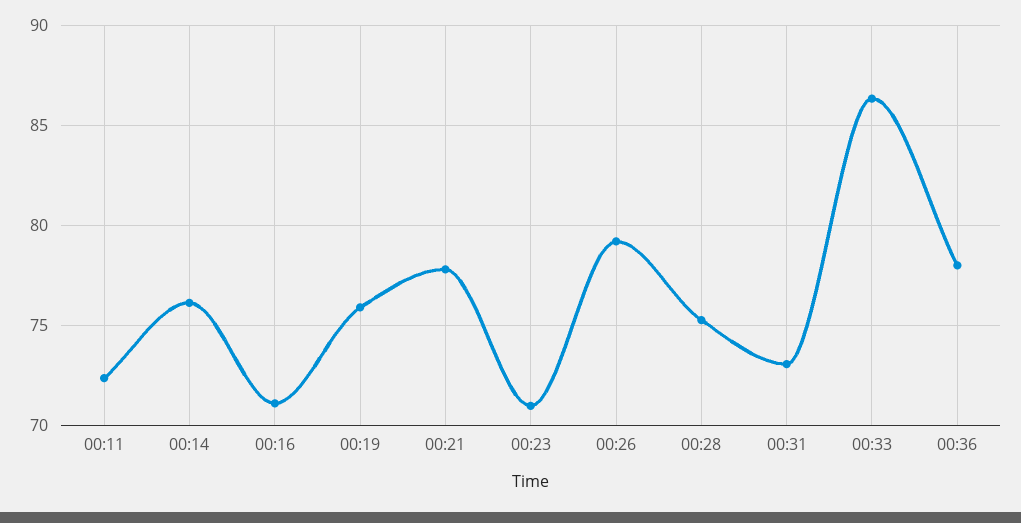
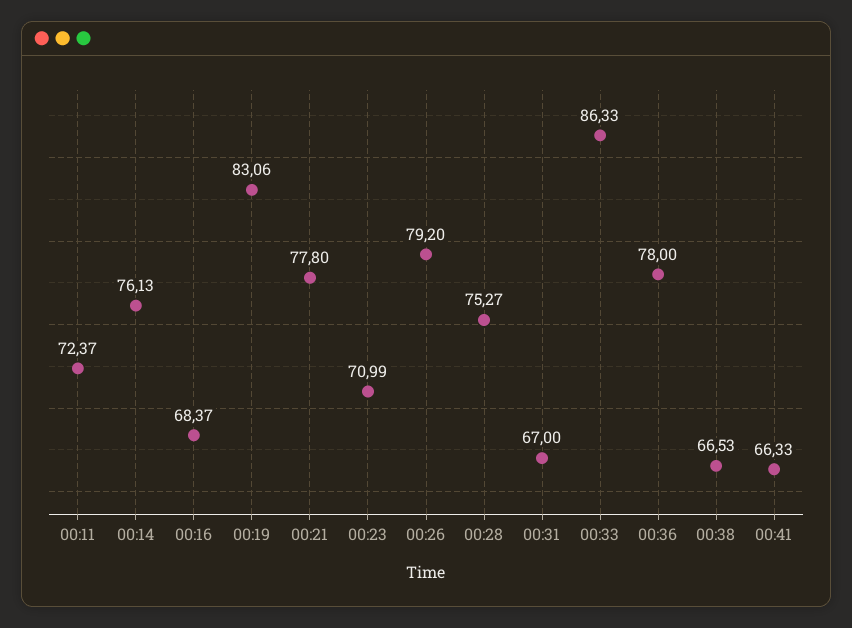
00:16: 71 -> 68.37
00:19: 76 -> 83.06
00:31: 73 -> 67
00:38: none -> 66.53
00:41: none -> 66.33

